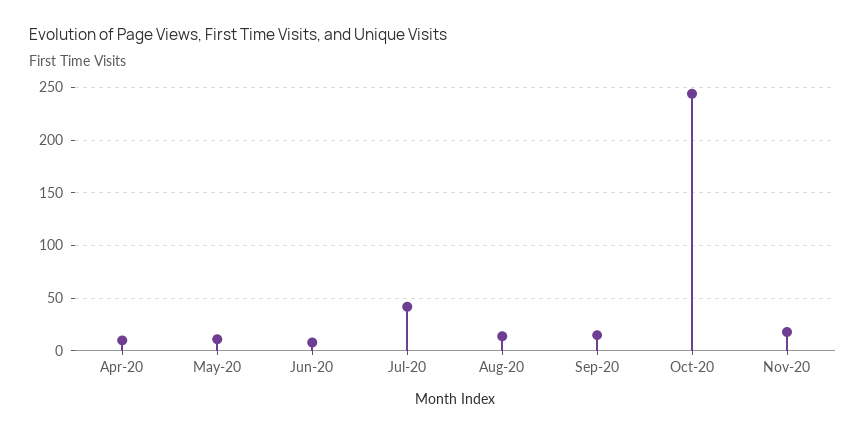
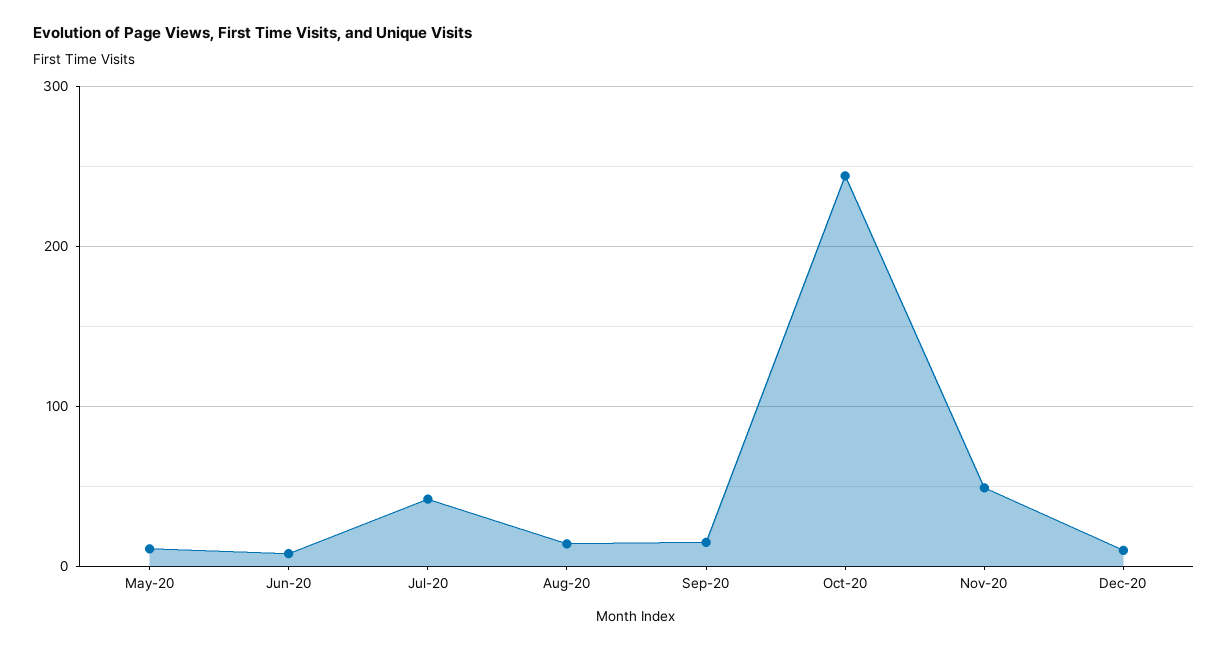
Apr-20: 10 -> none
Nov-20: 20 -> 50
Dec-20: none -> 10

